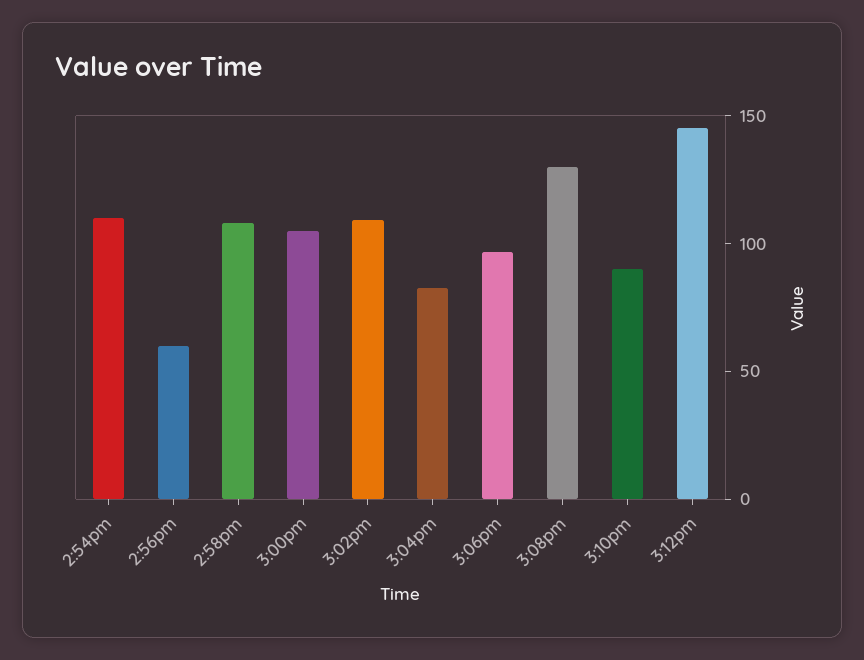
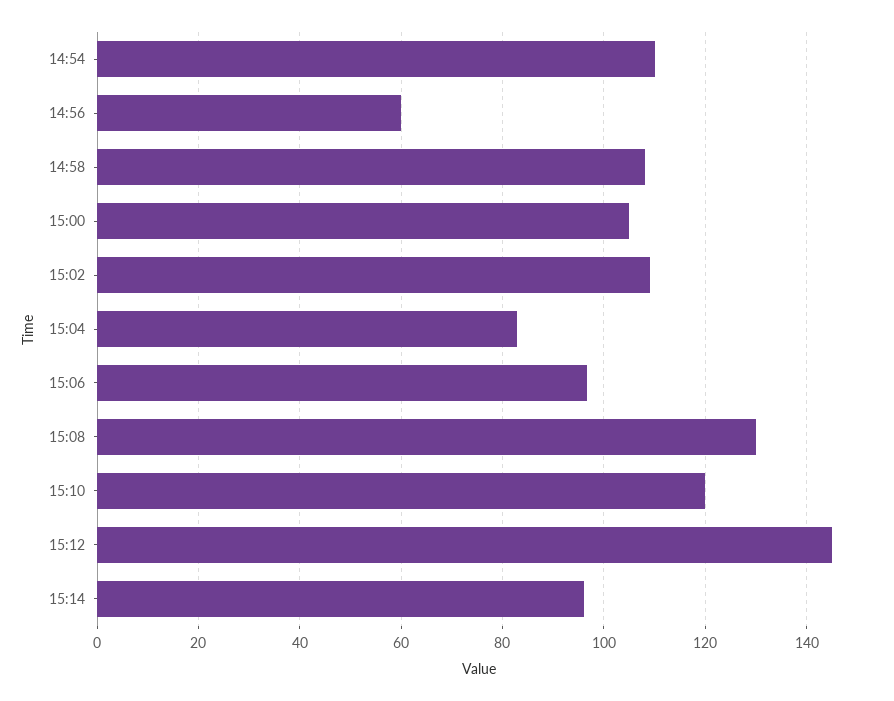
3:10pm: 90 -> 120
15:14: none -> 96

